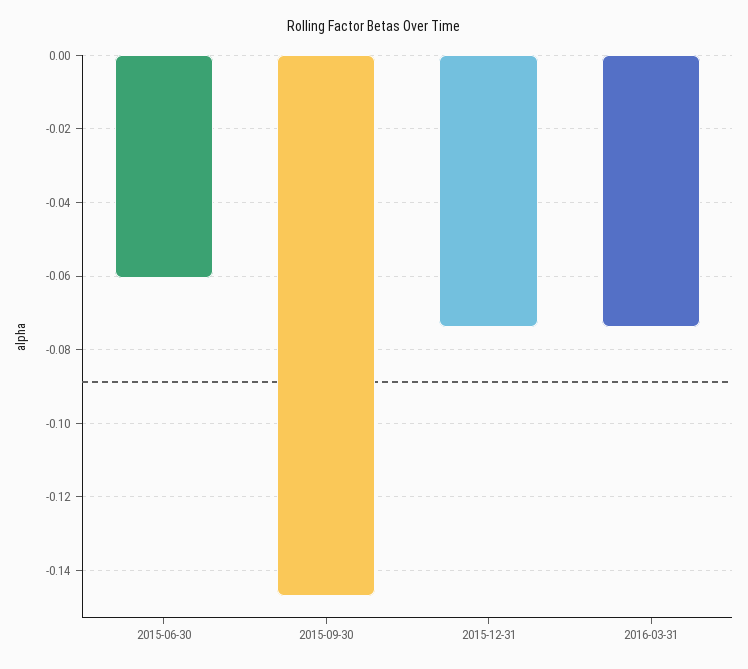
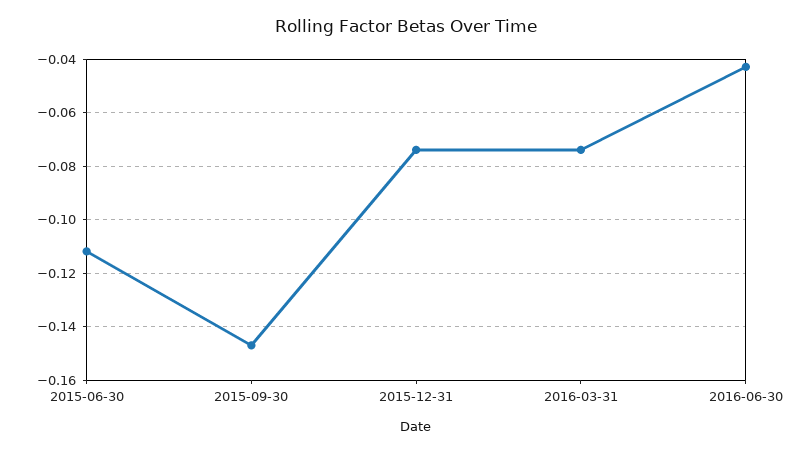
2015-06-30: -0.06 -> -0.1125
2016-06-30: none -> -0.0425

